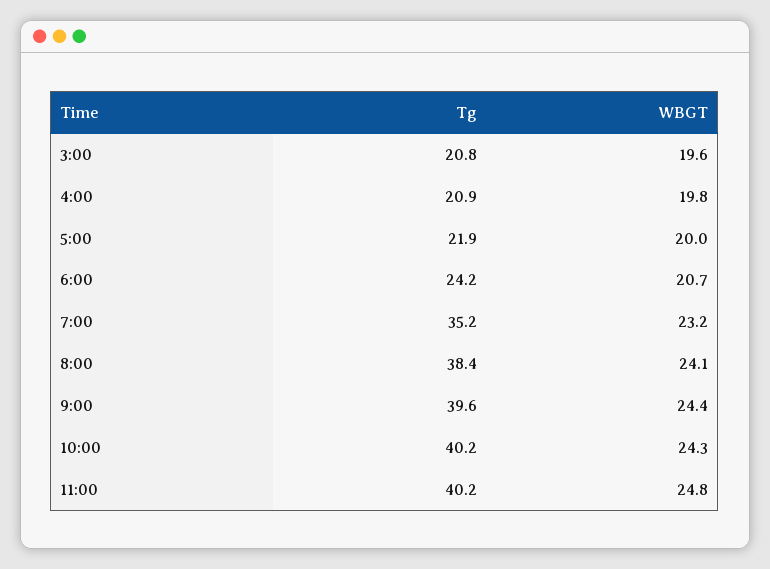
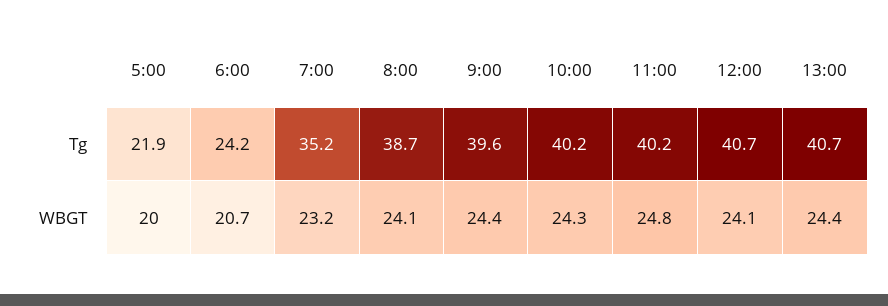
Tg, 3:00: 20.8 -> none
WBGT, 3:00: 19.6 -> none
Tg, 4:00: 20.9 -> none
WBGT, 4:00: 19.8 -> none
Tg, 8:00: 38.4 -> 38.7
Tg, 12:00: none -> 40.7
Tg, 13:00: none -> 40.7
WBGT, 12:00: none -> 24.1
WBGT, 13:00: none -> 24.4

